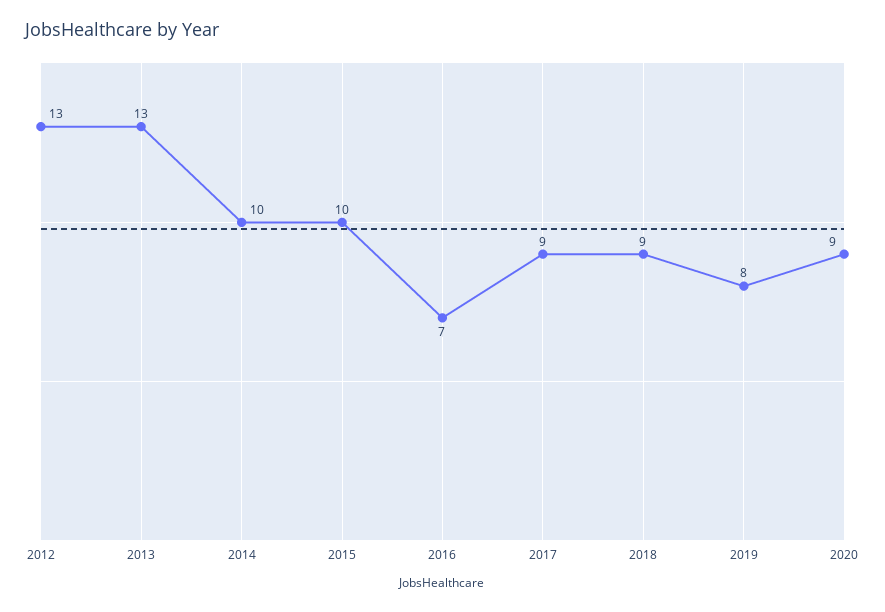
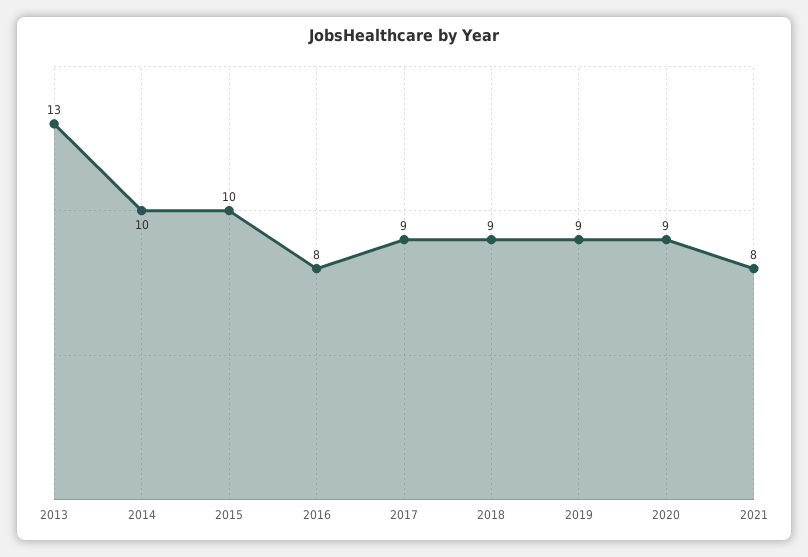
2012: 13 -> none
2016: 7 -> 8
2019: 8 -> 9
2021: none -> 8

